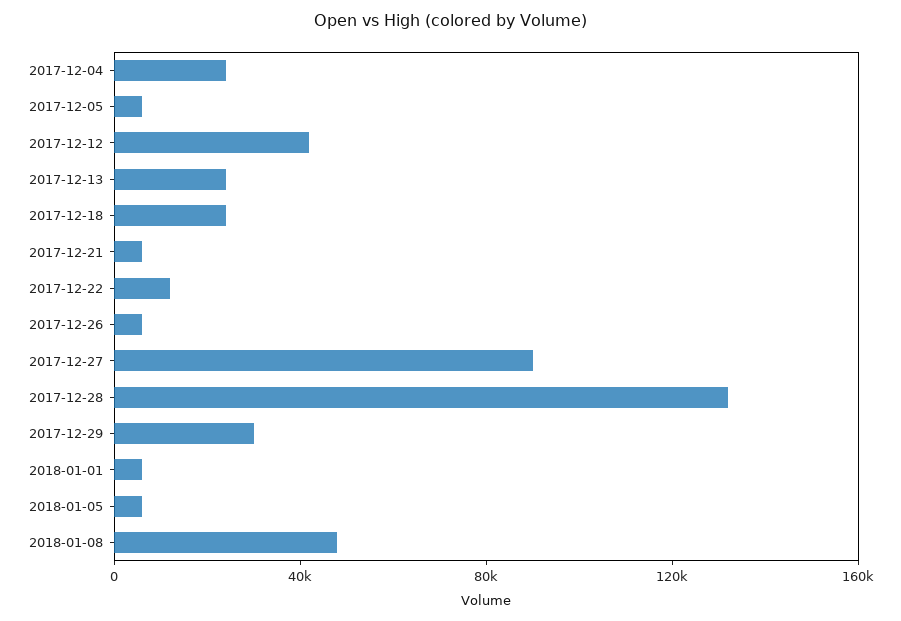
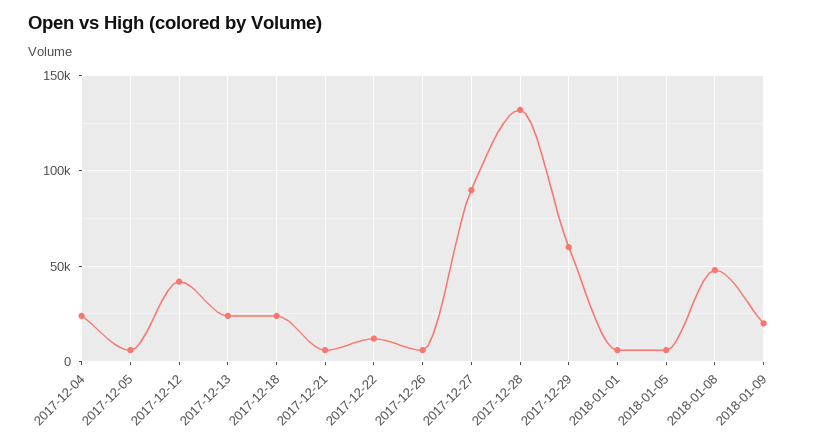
2017-12-29: 30000 -> 60000
2018-01-09: none -> 20000

